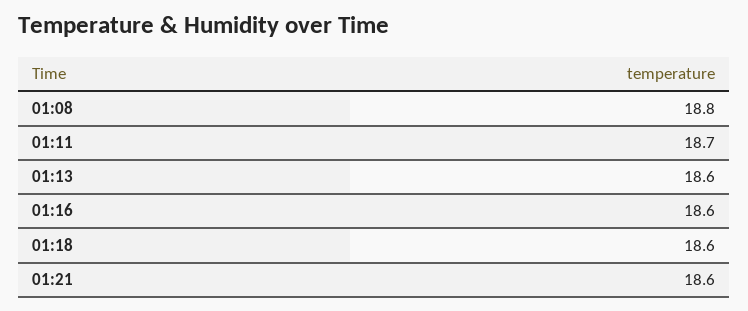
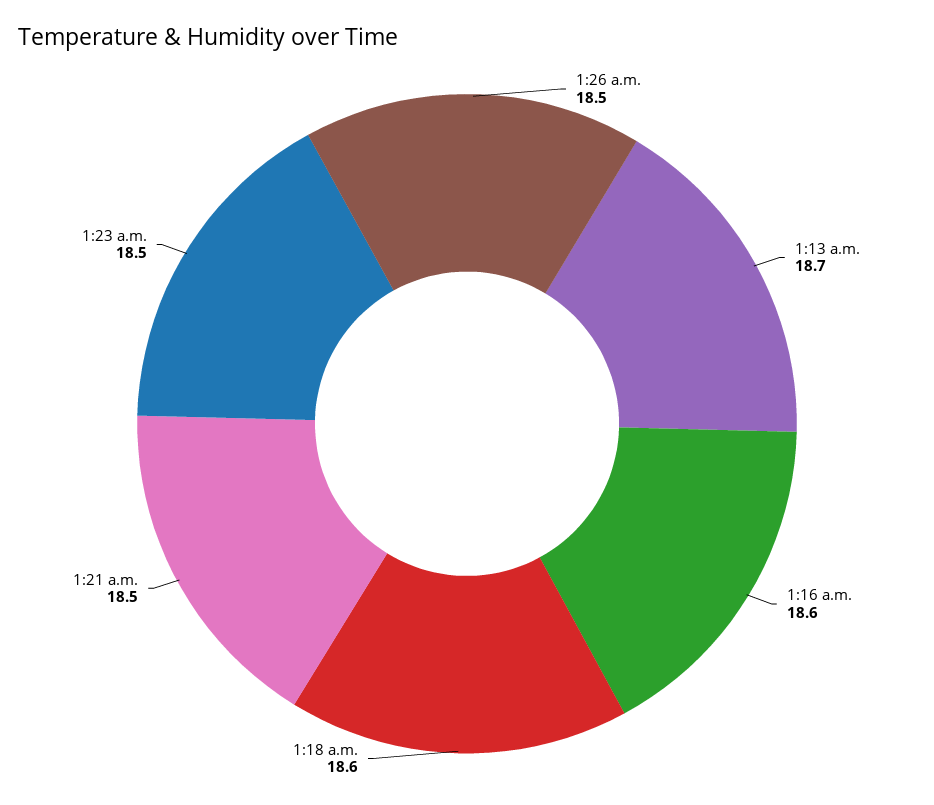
01:08: 18.8 -> none
01:11: 18.7 -> none
01:13: 18.6 -> 18.7
01:21: 18.6 -> 18.5
1:26 a.m.: none -> 18.5
1:23 a.m.: none -> 18.5

